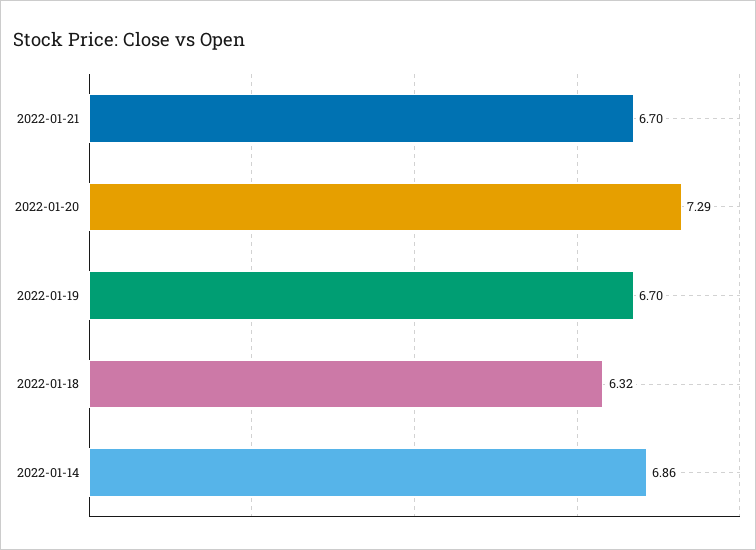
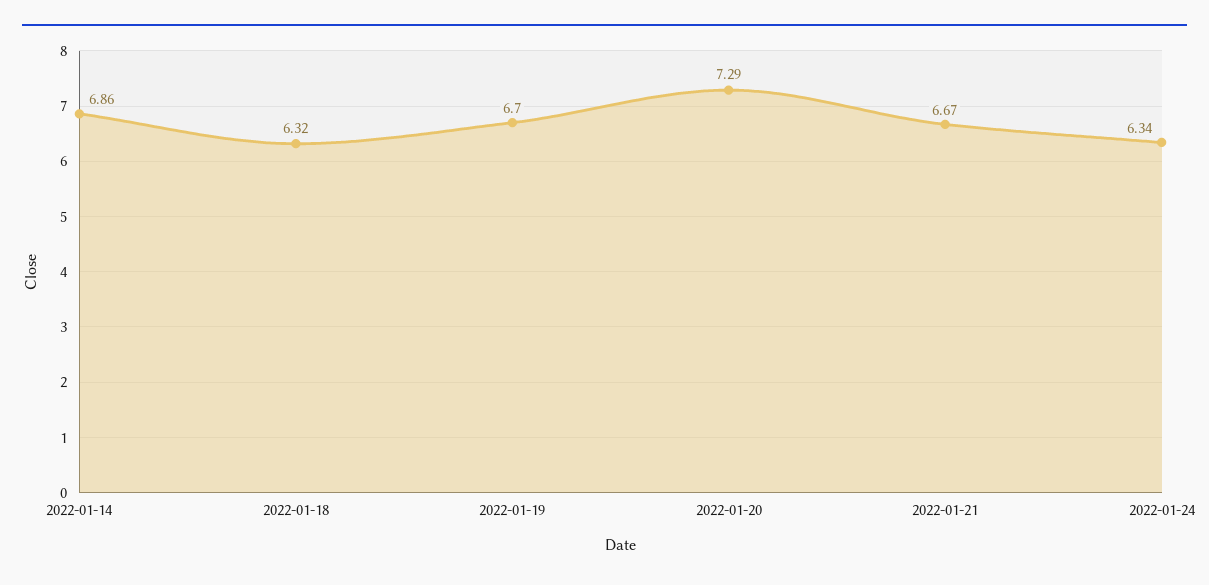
2022-01-21: 6.7 -> 6.67
2022-01-24: none -> 6.34

